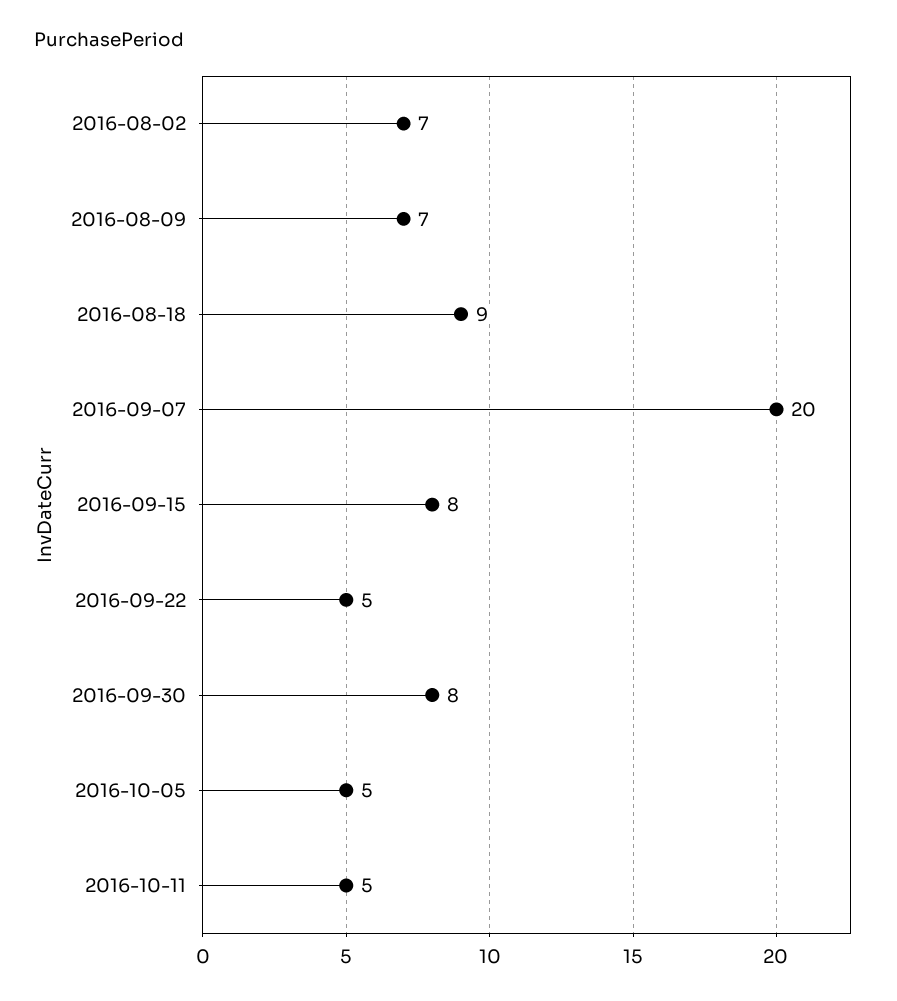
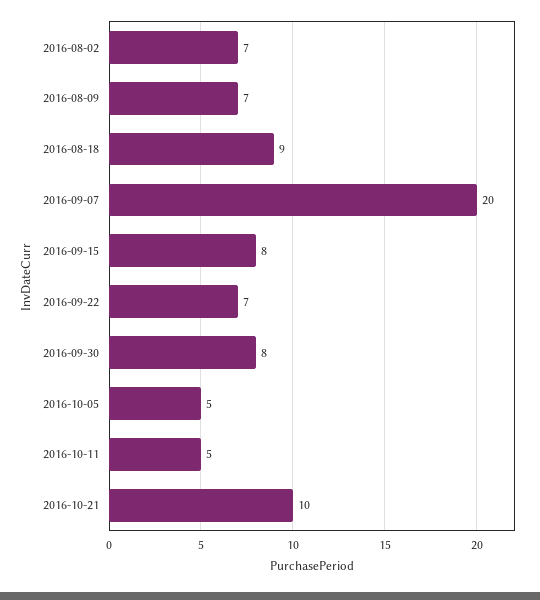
2016-09-22: 5 -> 7
2016-10-21: none -> 10

